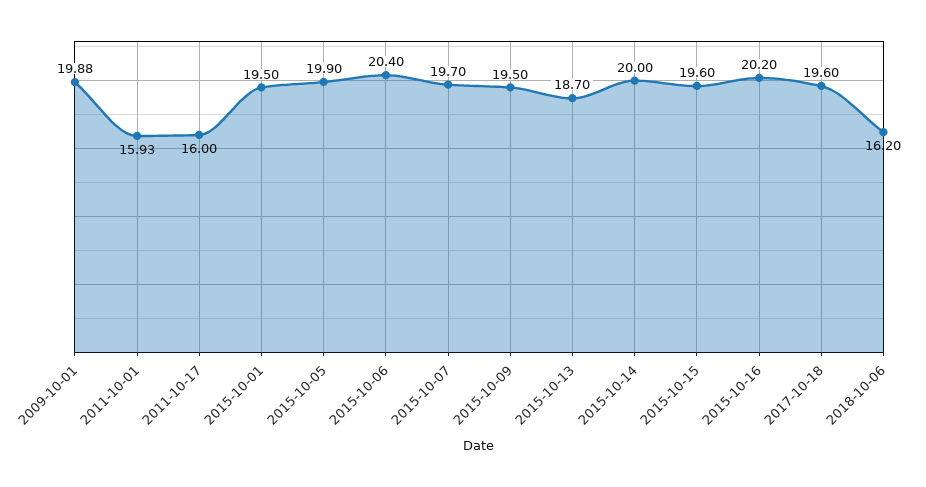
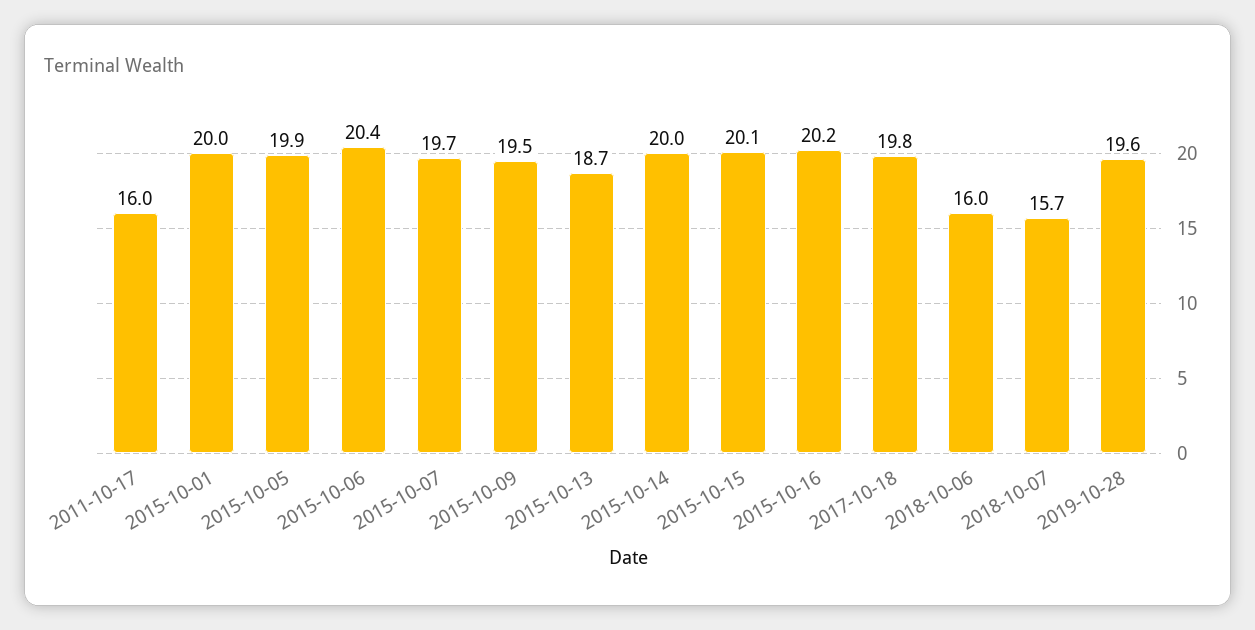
2009-10-01: 19.88 -> none
2011-10-01: 15.93 -> none
2015-10-01: 19.5 -> 20
2015-10-15: 19.6 -> 20.1
2017-10-18: 19.6 -> 19.8
2018-10-06: 16.2 -> 16
2018-10-07: none -> 15.7
2019-10-28: none -> 19.6

